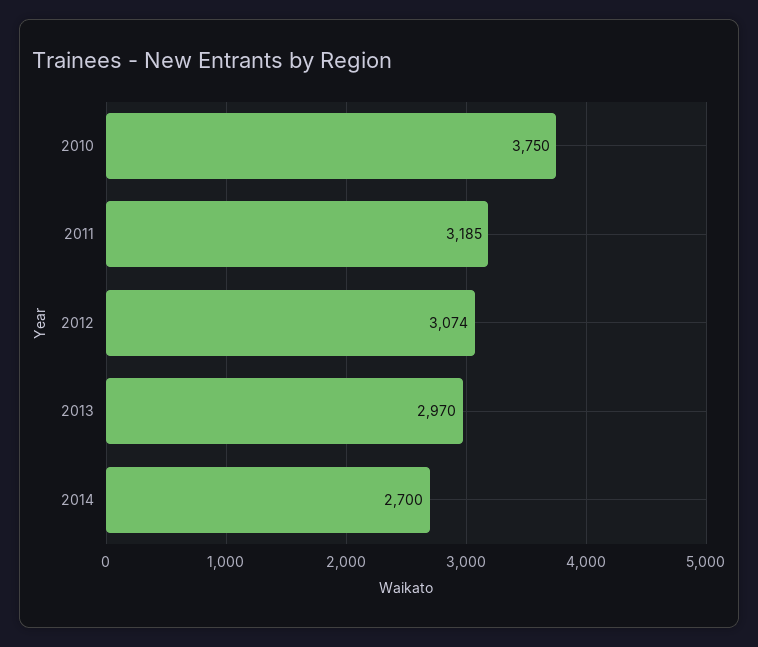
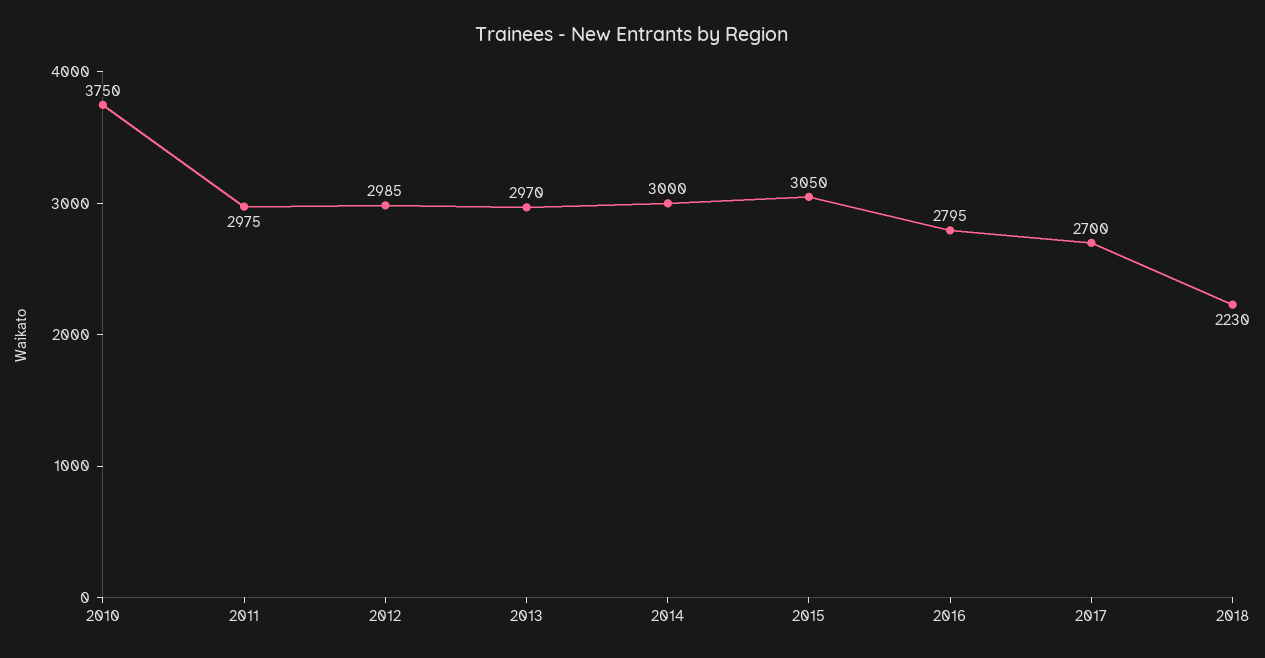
2011: 3185 -> 2975
2012: 3074 -> 2985
2014: 2700 -> 3000
2015: none -> 3050
2016: none -> 2795
2017: none -> 2700
2018: none -> 2230

